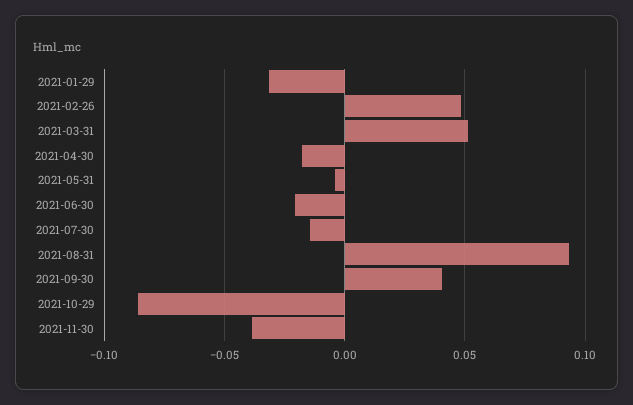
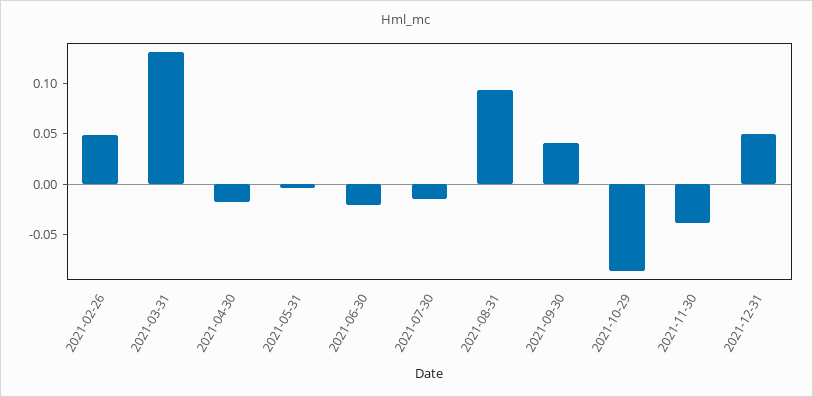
2021-01-29: -0.03 -> none
2021-03-31: 0.05 -> 0.13
2021-12-31: none -> 0.05

